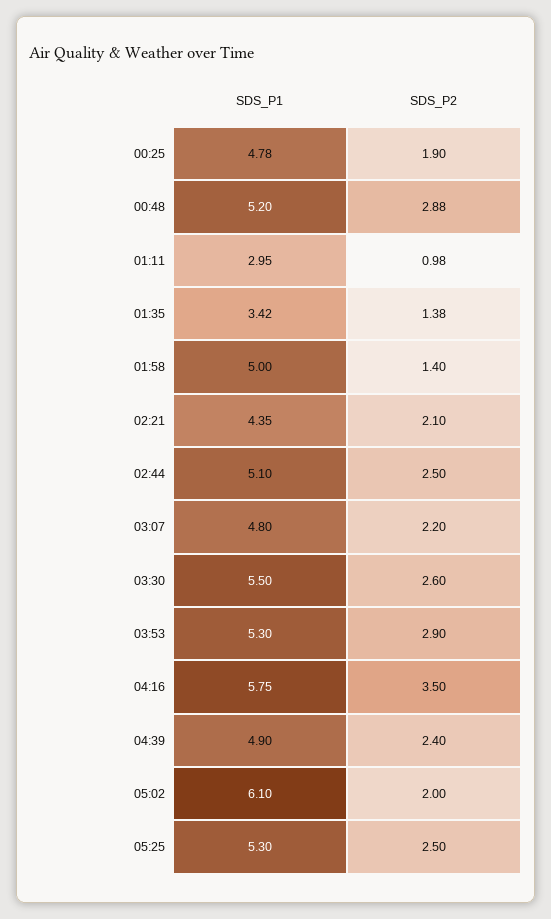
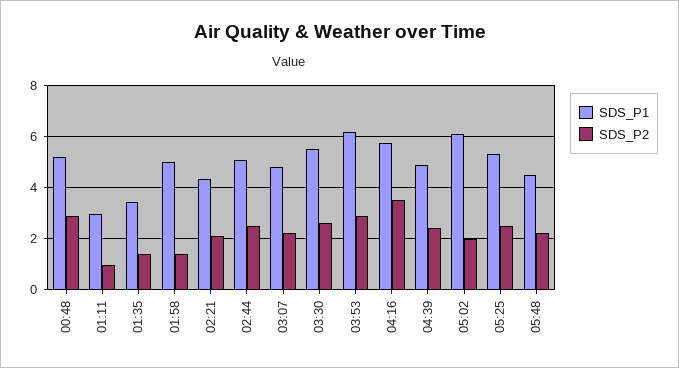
SDS_P1, 00:25: 4.78 -> none
SDS_P2, 00:25: 1.9 -> none
SDS_P1, 03:53: 5.3 -> 6.25
SDS_P1, 05:48: none -> 4.5
SDS_P2, 05:48: none -> 2.25

